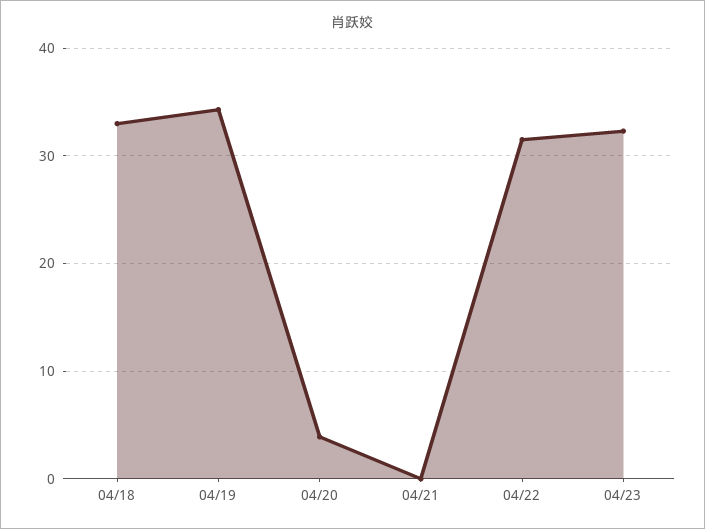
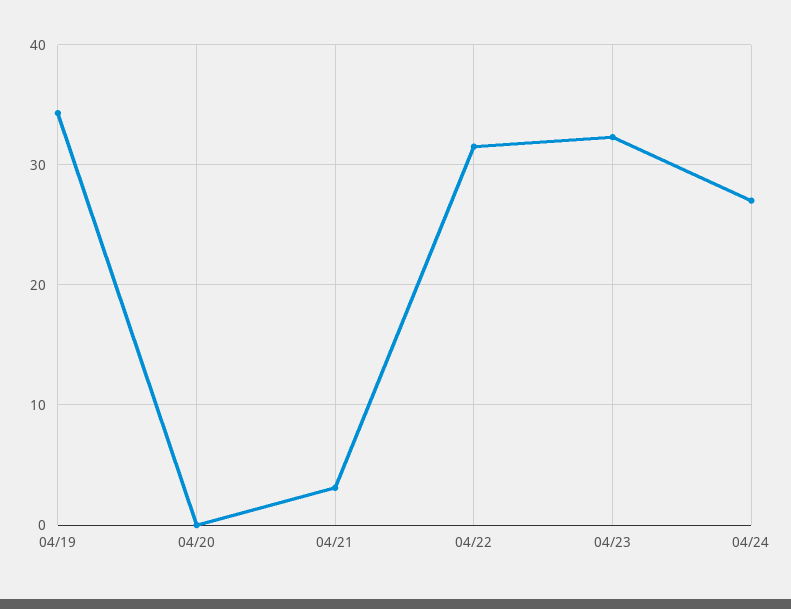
04/18: 33 -> none
04/20: 4 -> 0
04/21: 0 -> 3
04/24: none -> 27

